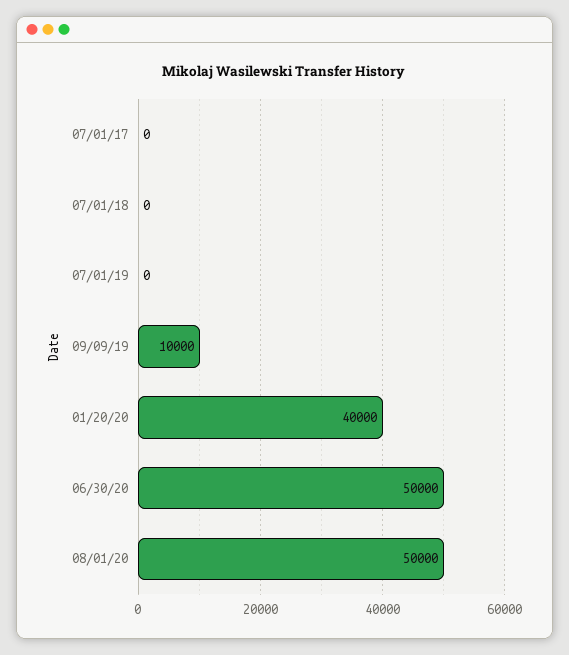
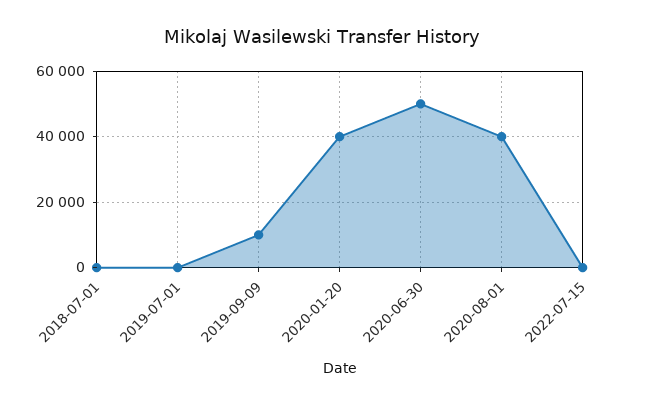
07/01/17: 0 -> none
08/01/20: 50000 -> 40000
2022-07-15: none -> 0

